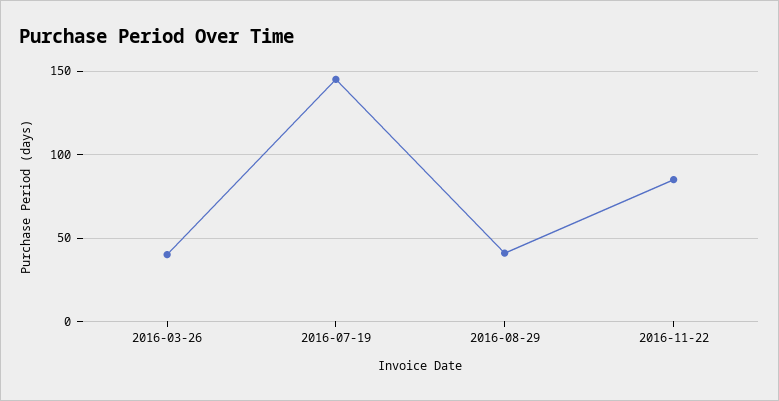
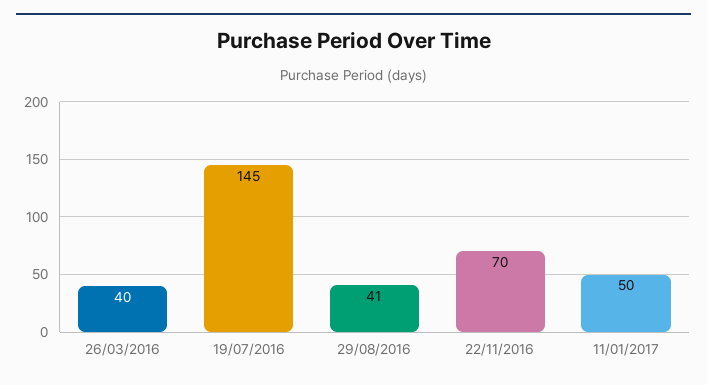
2016-11-22: 85 -> 70
11/01/2017: none -> 50

